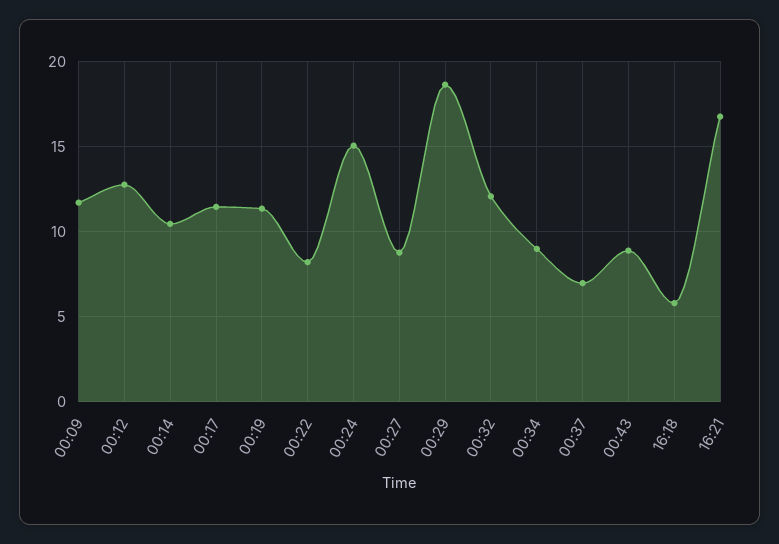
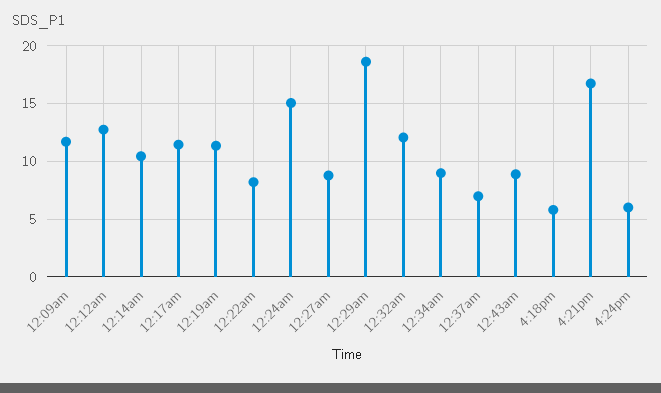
4:24pm: none -> 6

